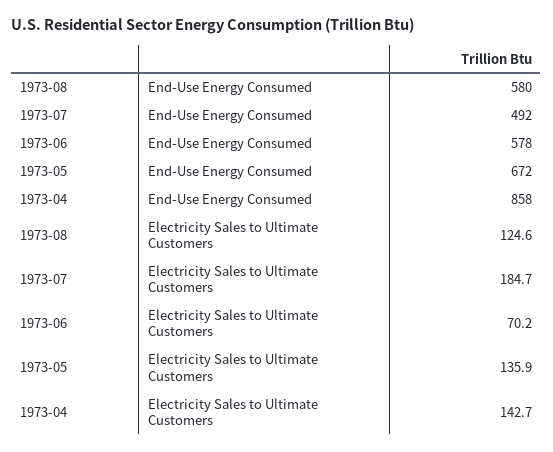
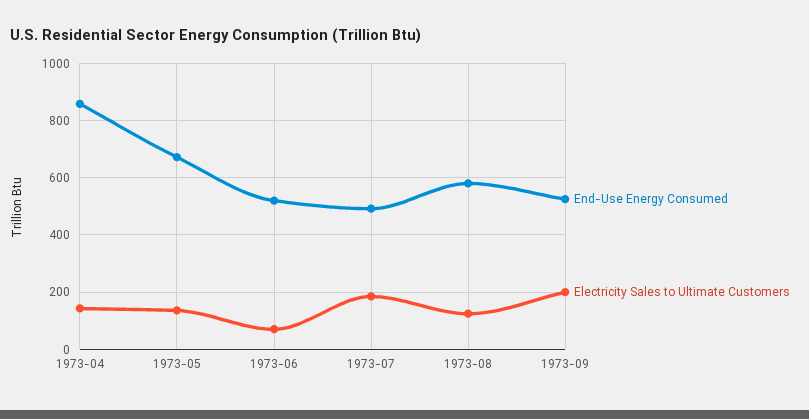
End-Use Energy Consumed, 1973-06: 578 -> 525
End-Use Energy Consumed, 1973-09: none -> 525
Electricity Sales to Ultimate Customers, 1973-09: none -> 200

